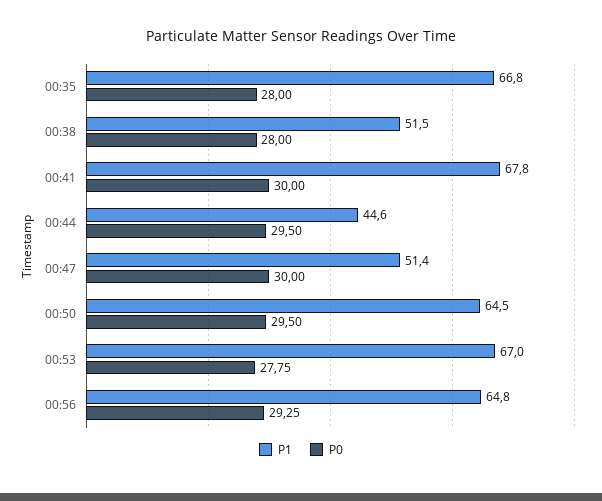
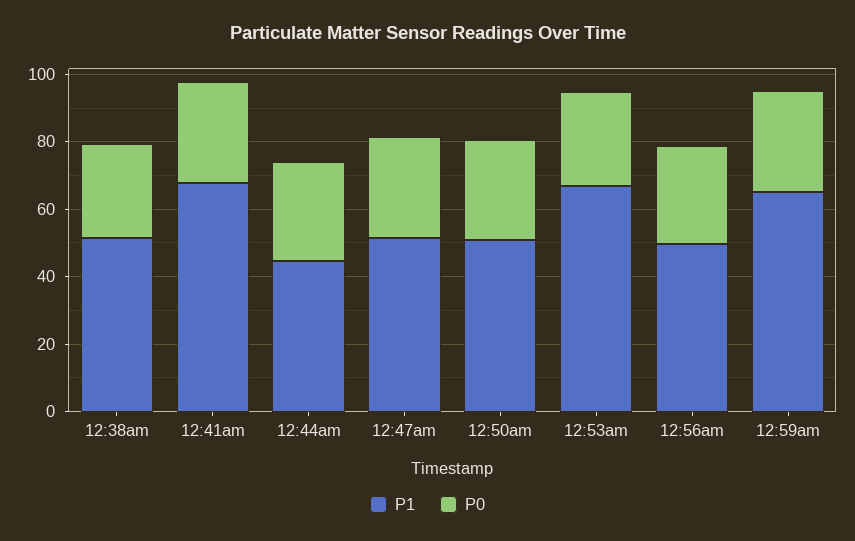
P1, 00:35: 66.8 -> none
P0, 00:35: 28 -> none
P1, 00:50: 64.5 -> 50
P1, 00:56: 64.8 -> 50
P1, 12:59am: none -> 65
P0, 12:59am: none -> 30

